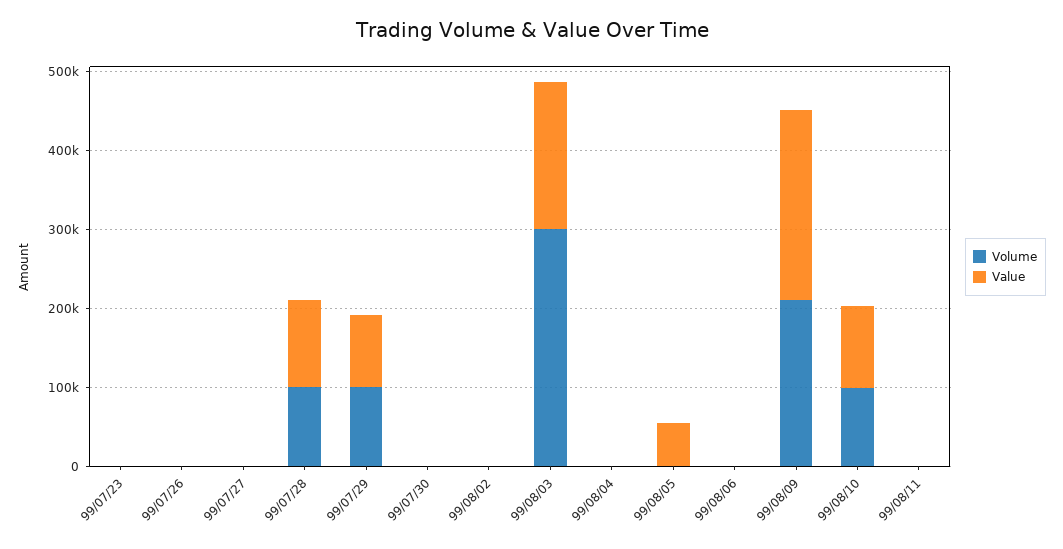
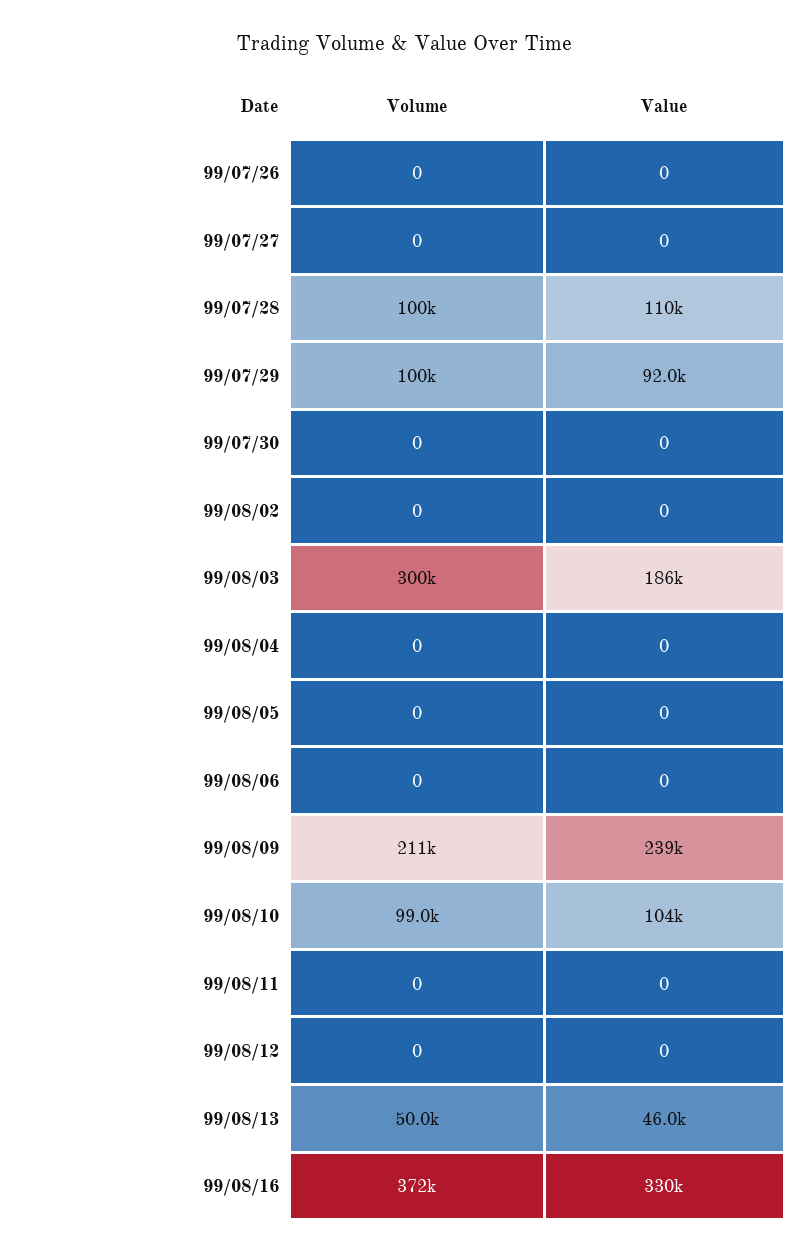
Volume, 99/07/23: 0 -> none
Value, 99/07/23: 0 -> none
Value, 99/08/05: 60000 -> 0
Volume, 99/08/12: none -> 0
Value, 99/08/12: none -> 0
Volume, 99/08/13: none -> 50000
Value, 99/08/13: none -> 46000
Volume, 99/08/16: none -> 372000
Value, 99/08/16: none -> 330000

